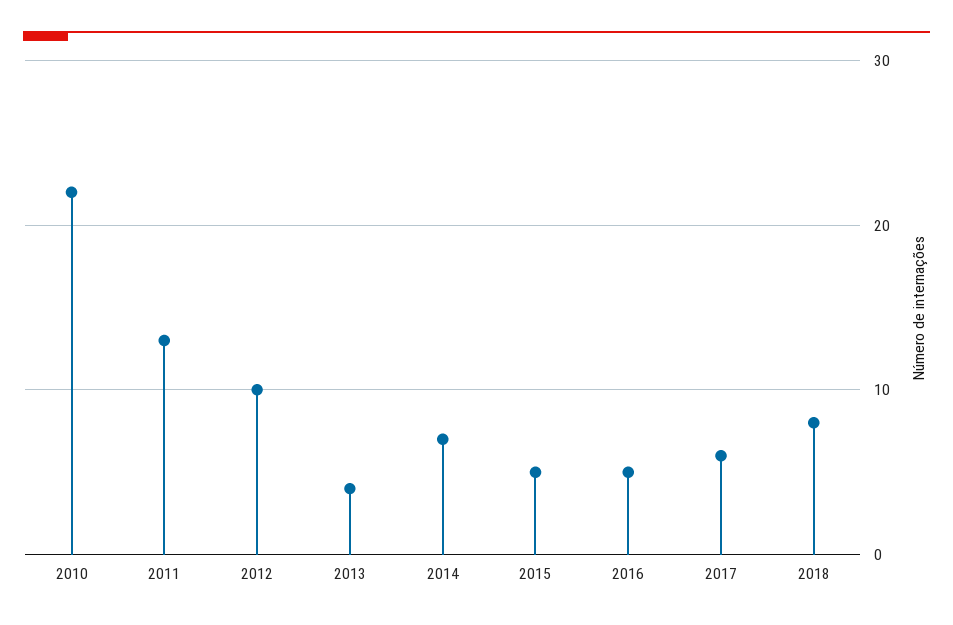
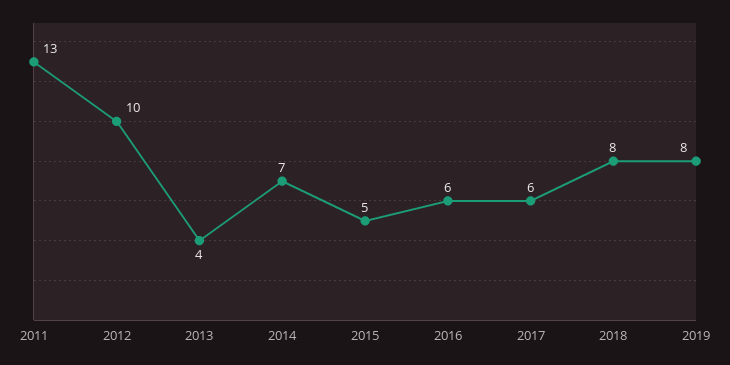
2010: 22 -> none
2016: 5 -> 6
2019: none -> 8

